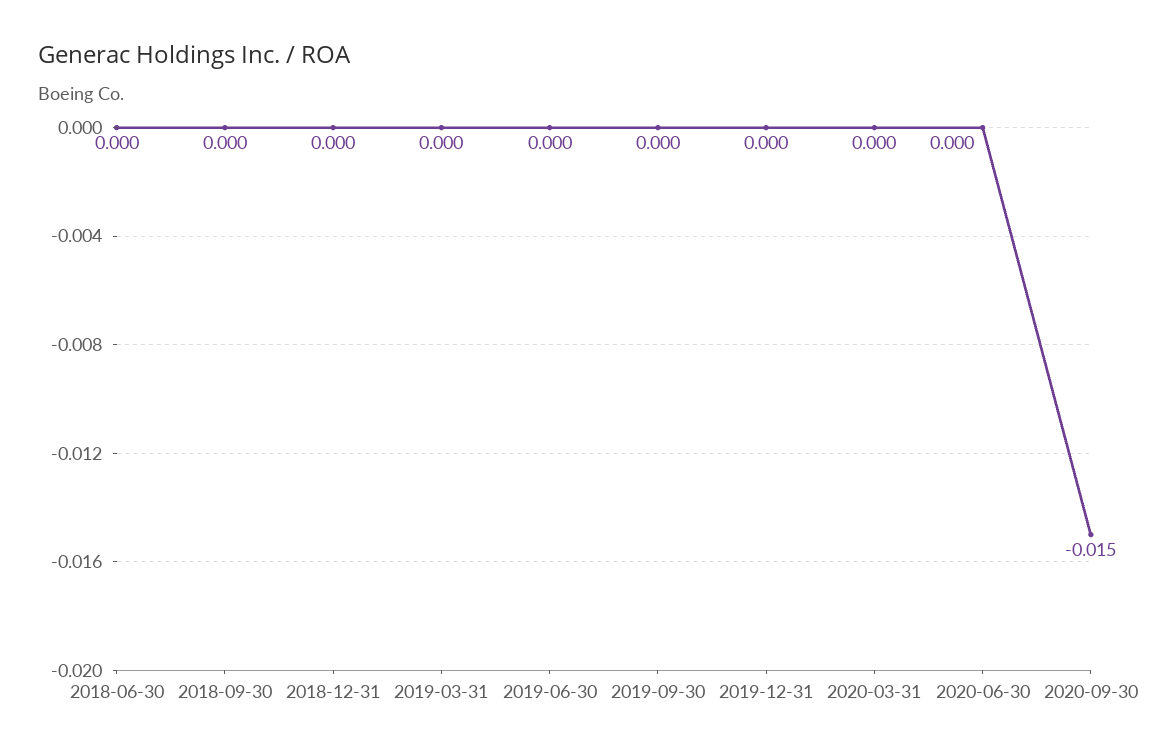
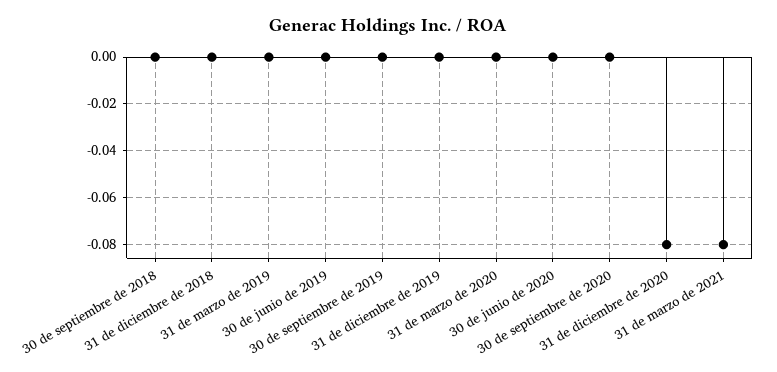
2018-06-30: 0 -> none
2020-09-30: -0.015 -> 0
31 de diciembre de 2020: none -> -0.08
31 de marzo de 2021: none -> -0.08

